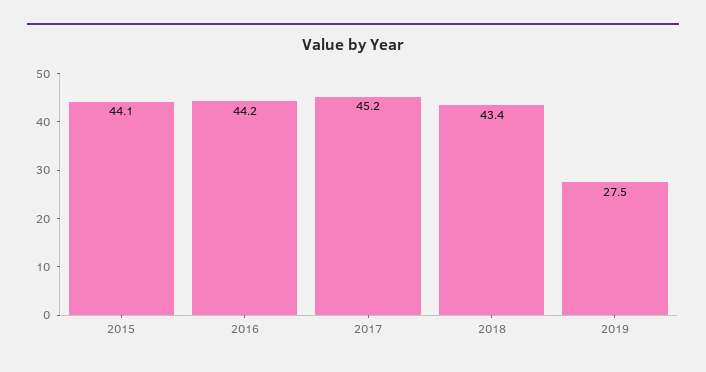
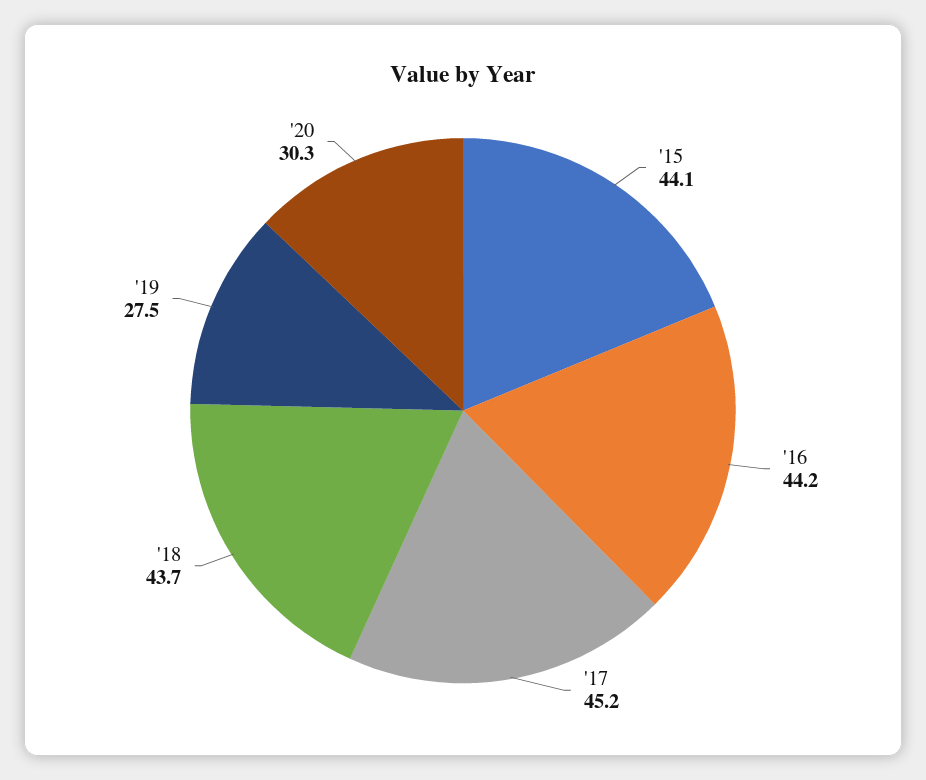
2018: 43.4 -> 43.7
'20: none -> 30.3

